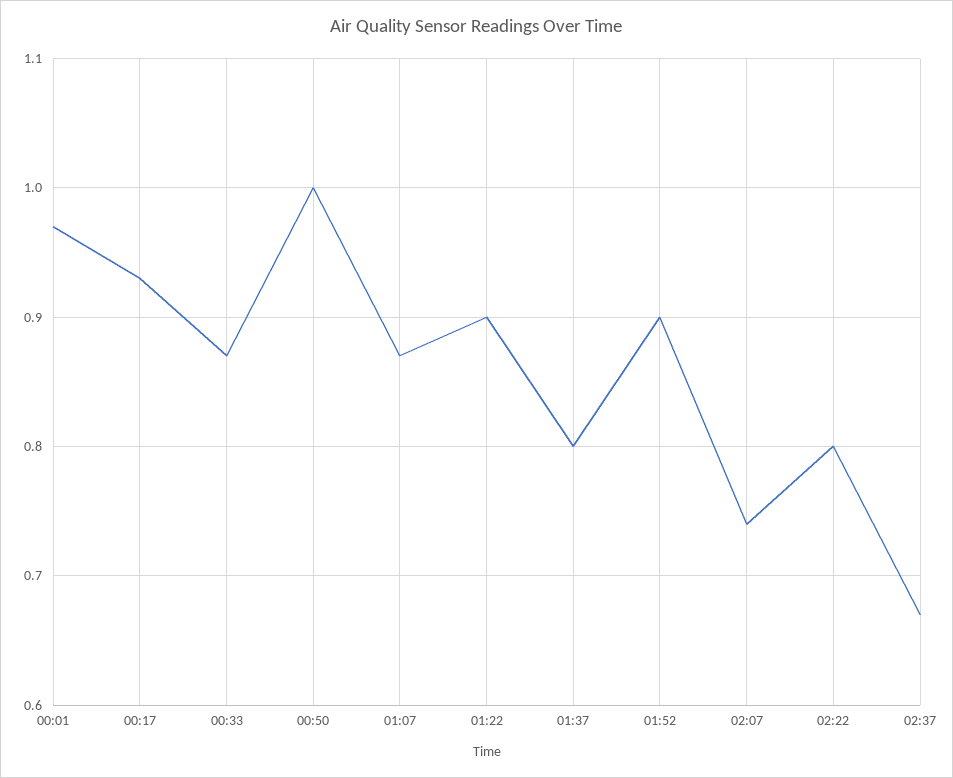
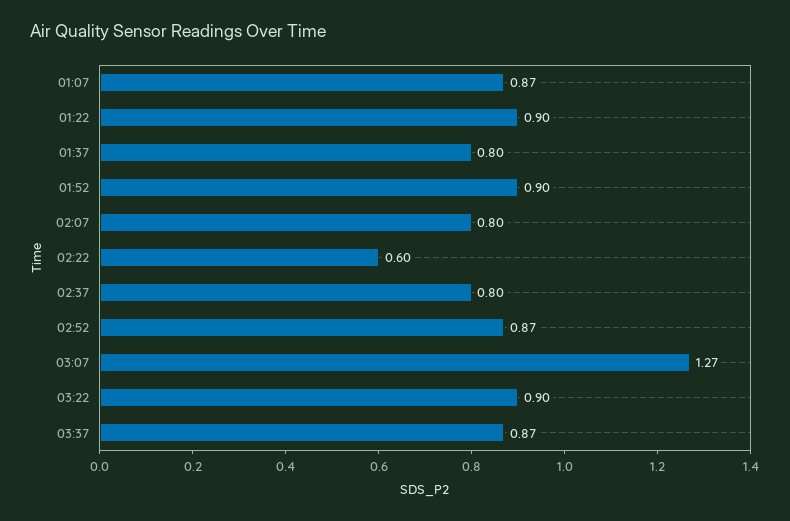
00:01: 0.97 -> none
00:17: 0.93 -> none
00:33: 0.87 -> none
00:50: 1 -> none
02:07: 0.74 -> 0.8
02:22: 0.8 -> 0.6
02:37: 0.67 -> 0.8
02:52: none -> 0.87
03:07: none -> 1.27
03:22: none -> 0.9
03:37: none -> 0.87

